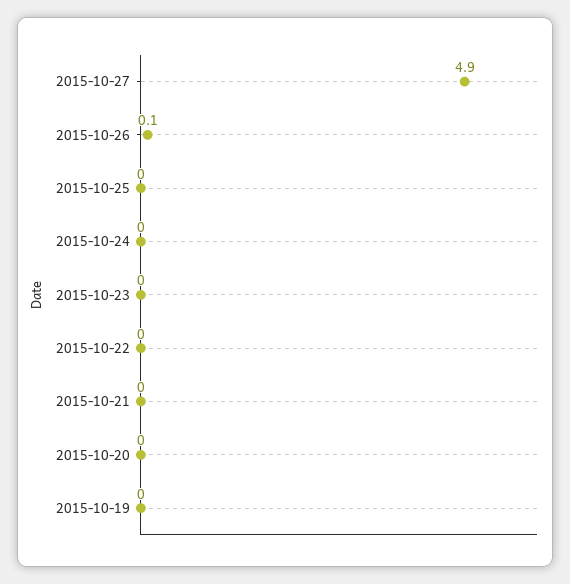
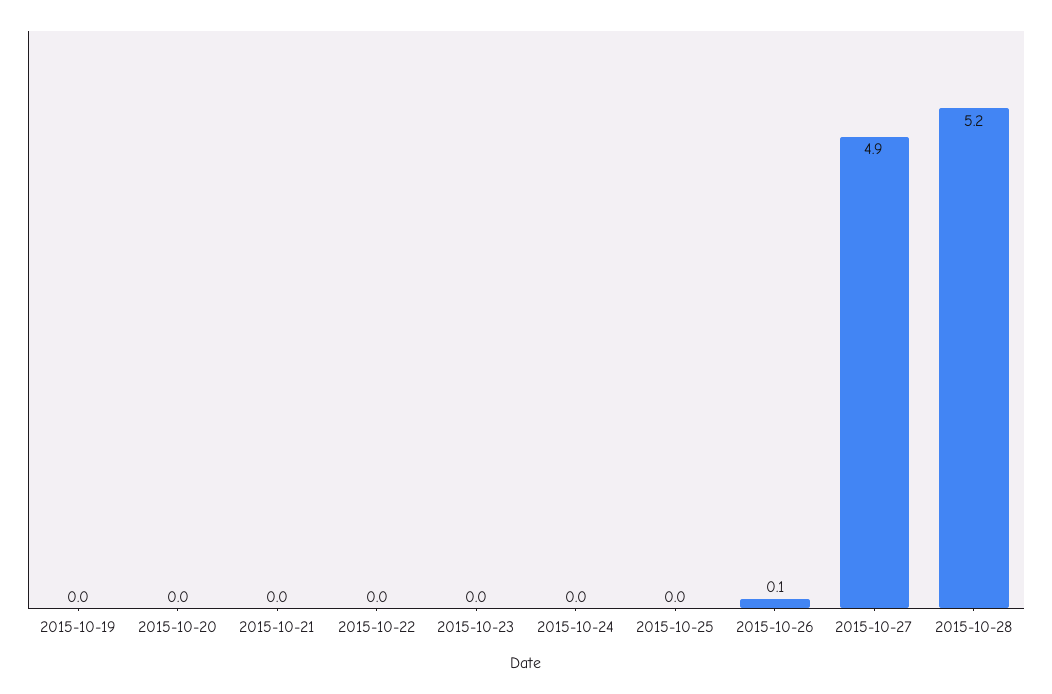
2015-10-28: none -> 5.2

